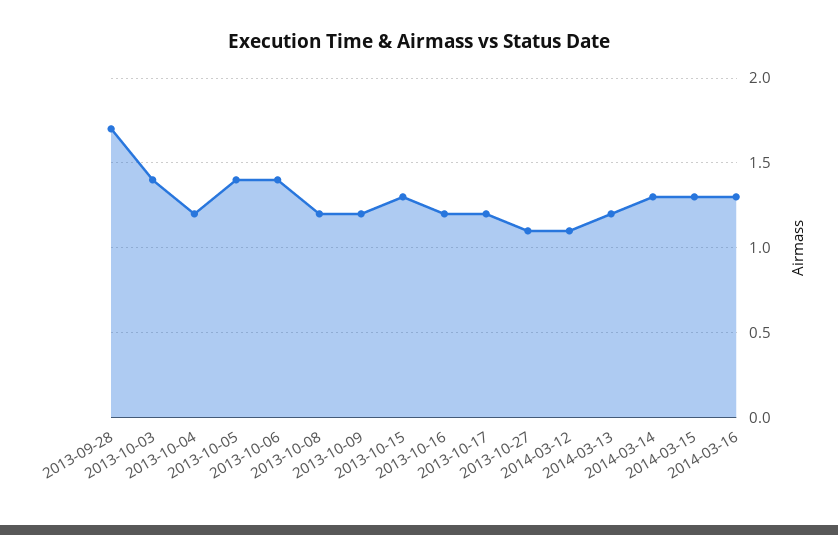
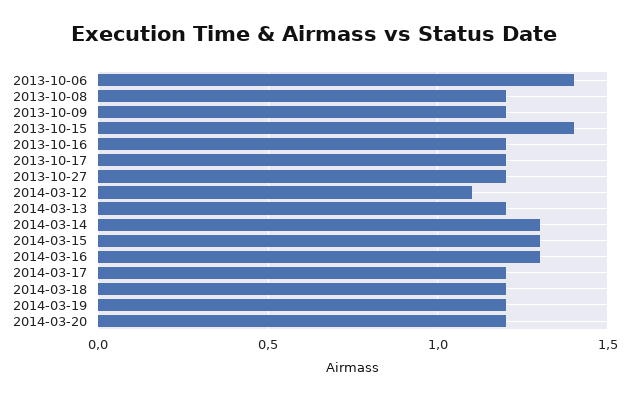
2013-09-28: 1.7 -> none
2013-10-03: 1.4 -> none
2013-10-04: 1.2 -> none
2013-10-05: 1.4 -> none
2013-10-15: 1.3 -> 1.4
2013-10-27: 1.1 -> 1.2
2014-03-17: none -> 1.2
2014-03-18: none -> 1.2
2014-03-19: none -> 1.2
2014-03-20: none -> 1.2

